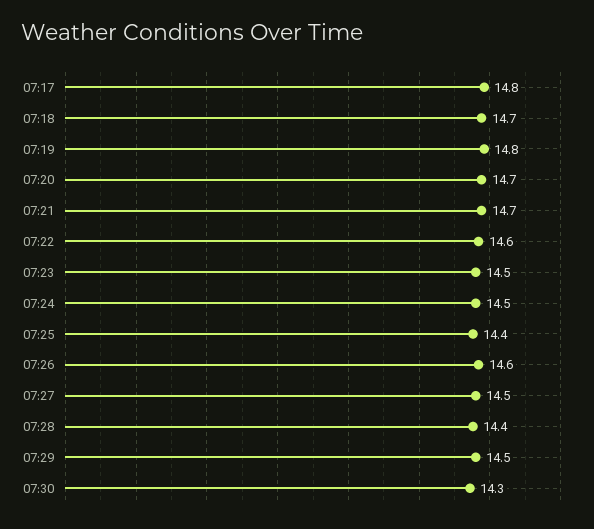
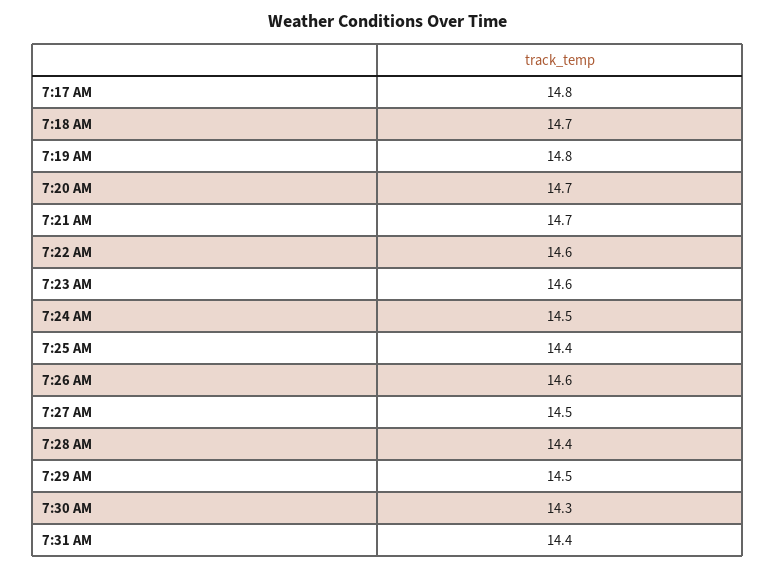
07:23: 14.5 -> 14.6
7:31 AM: none -> 14.4

